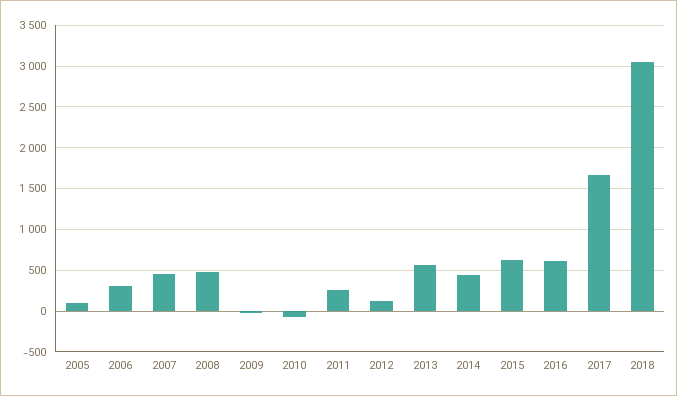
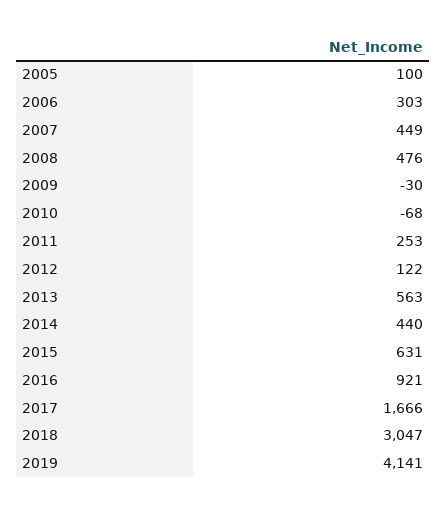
2016: 600 -> 921
2019: none -> 4141

